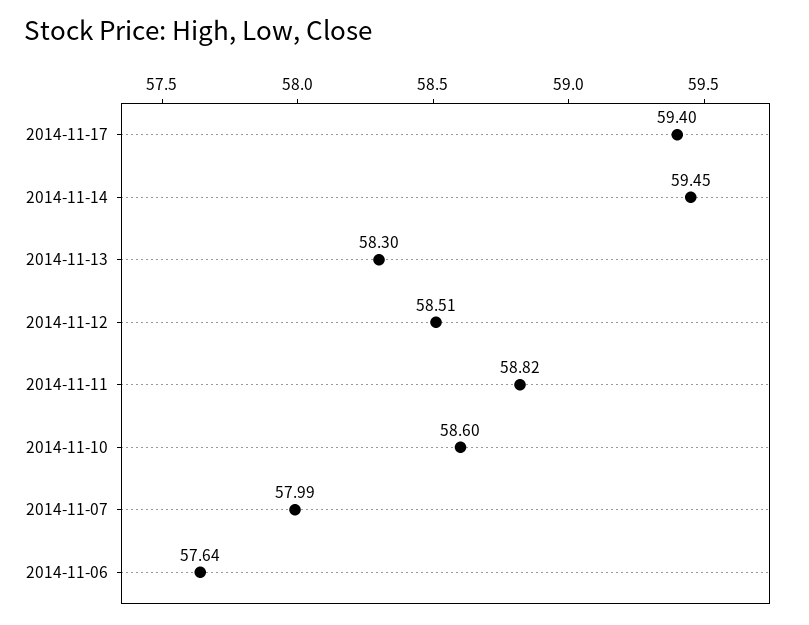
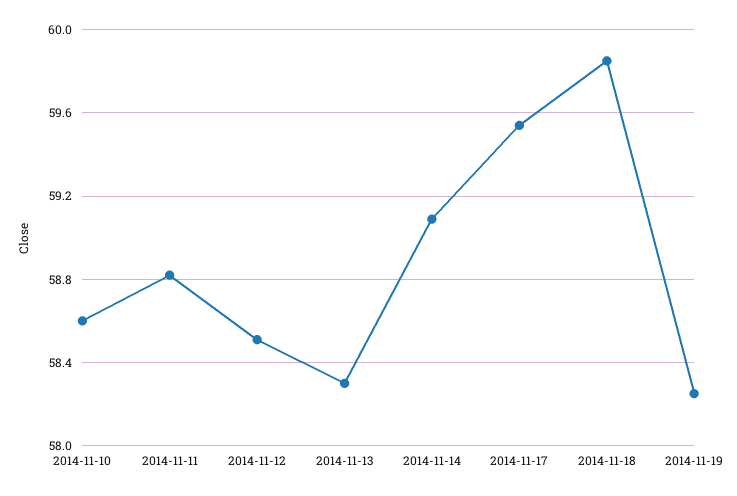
2014-11-17: 59.4 -> 59.55
2014-11-14: 59.45 -> 59.1
2014-11-07: 57.99 -> none
2014-11-06: 57.64 -> none
2014-11-18: none -> 59.85
2014-11-19: none -> 58.25

